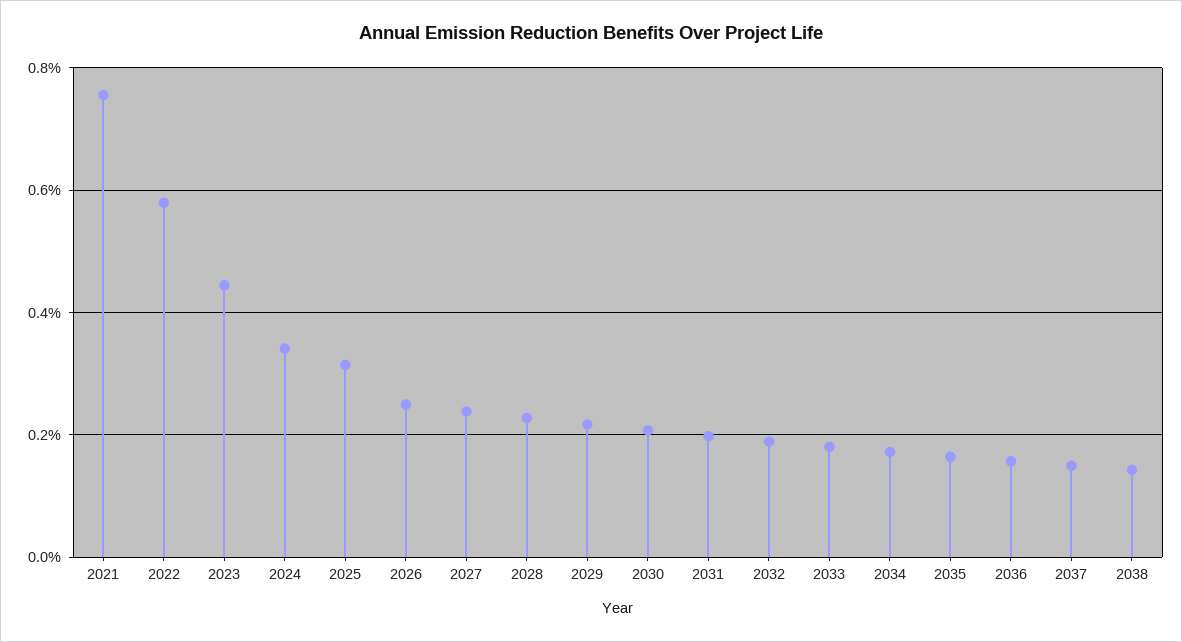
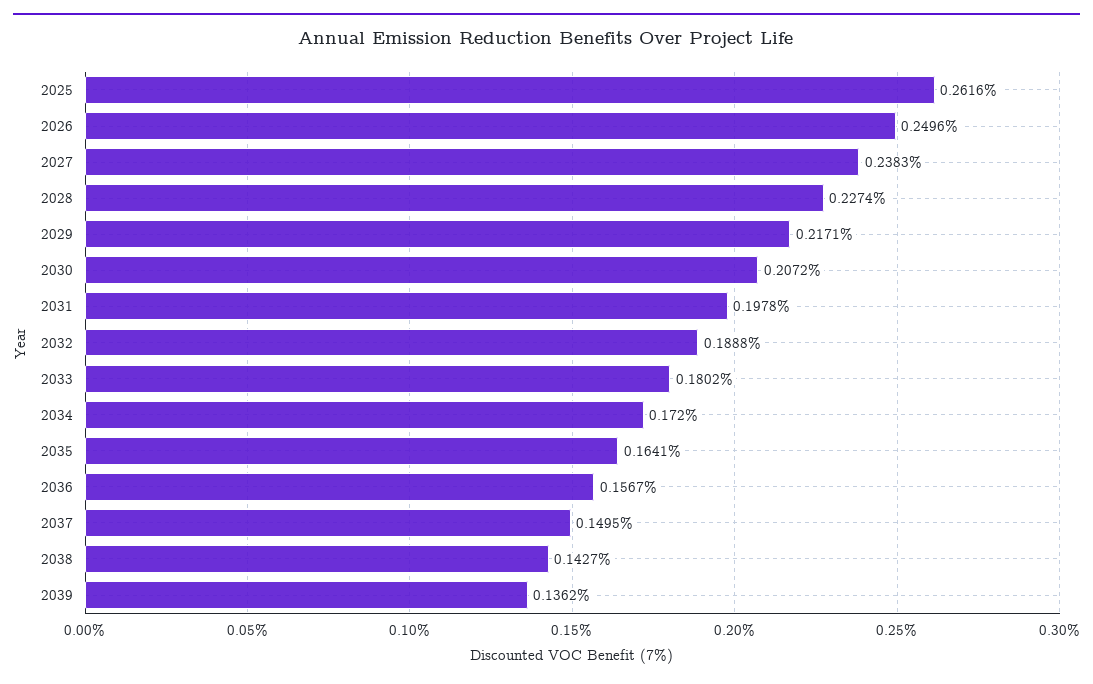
2021: 0.76 -> none
2022: 0.58 -> none
2023: 0.44 -> none
2024: 0.34 -> none
2025: 0.32 -> 0.2616
2039: none -> 0.1362

